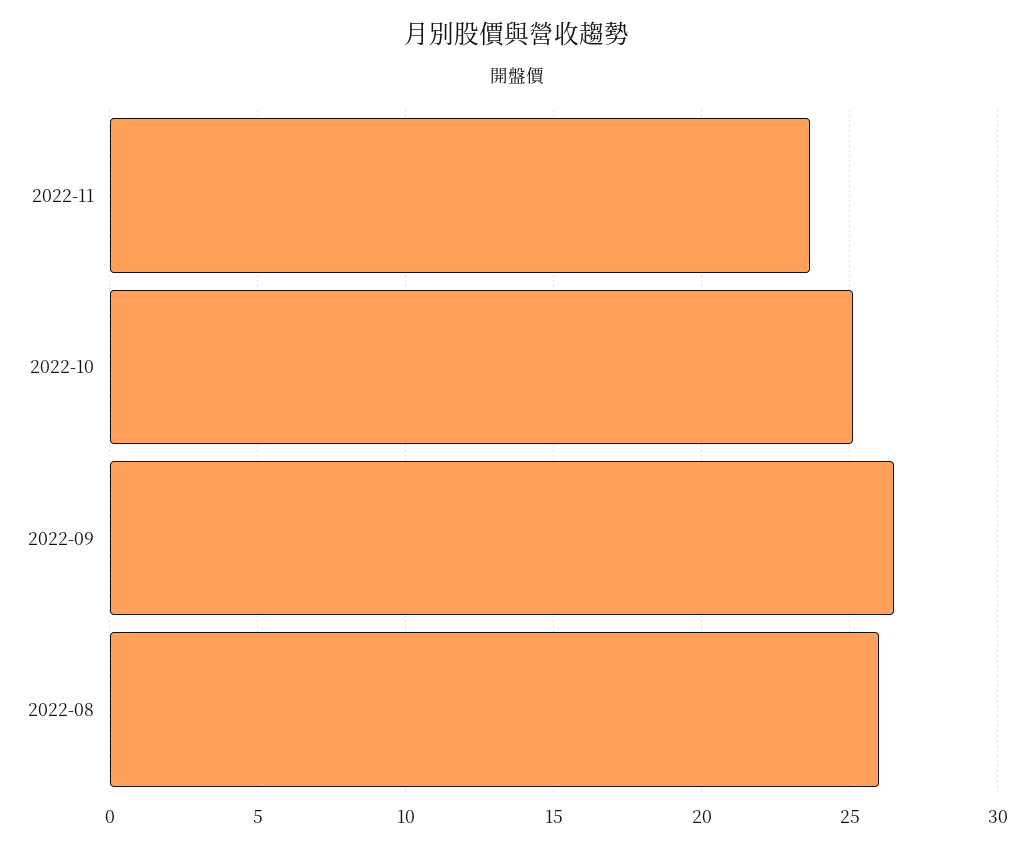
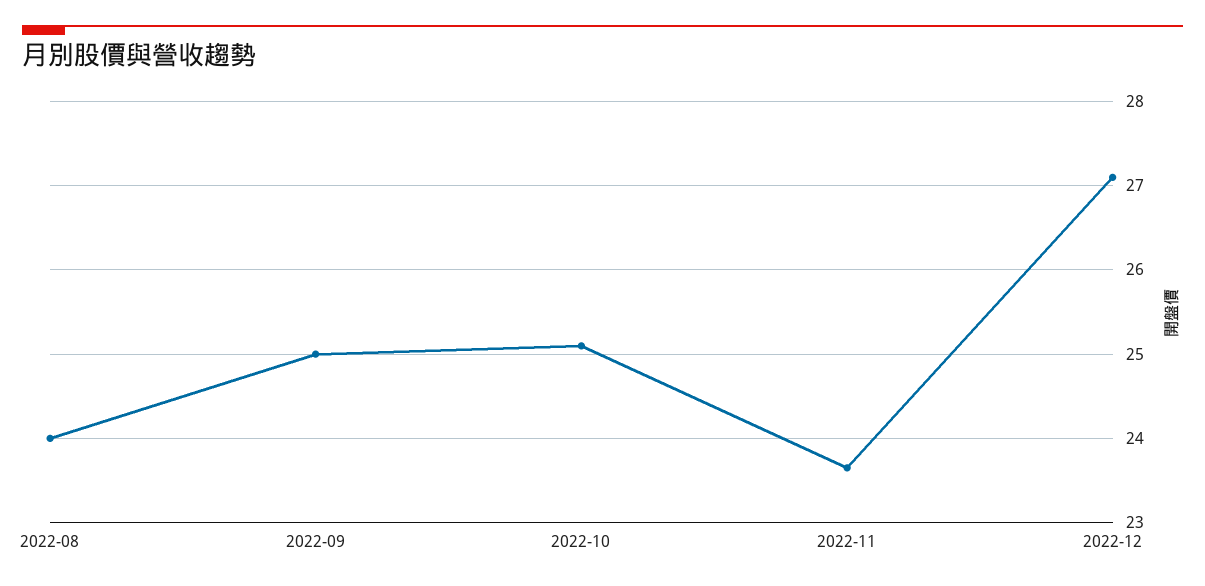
2022-09: 26.5 -> 25
2022-08: 26 -> 24
2022-12: none -> 27.1

